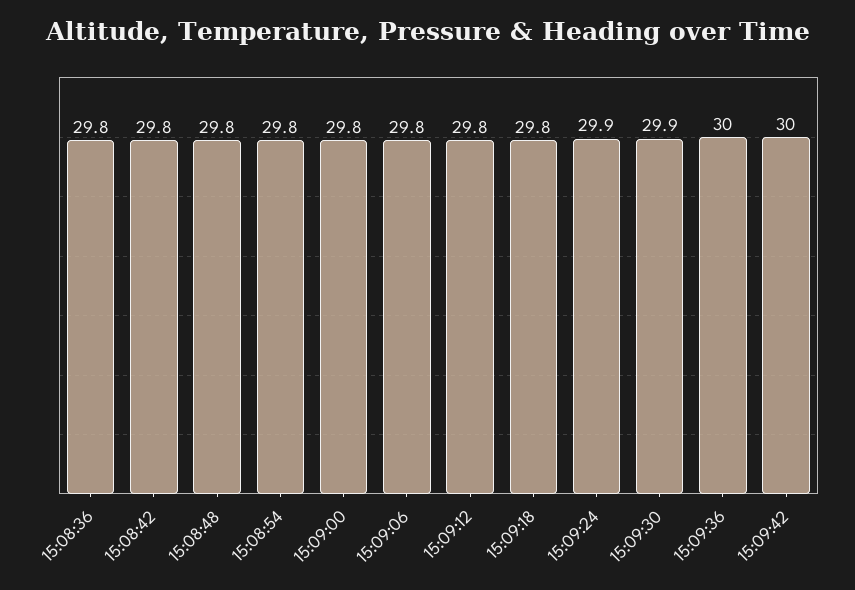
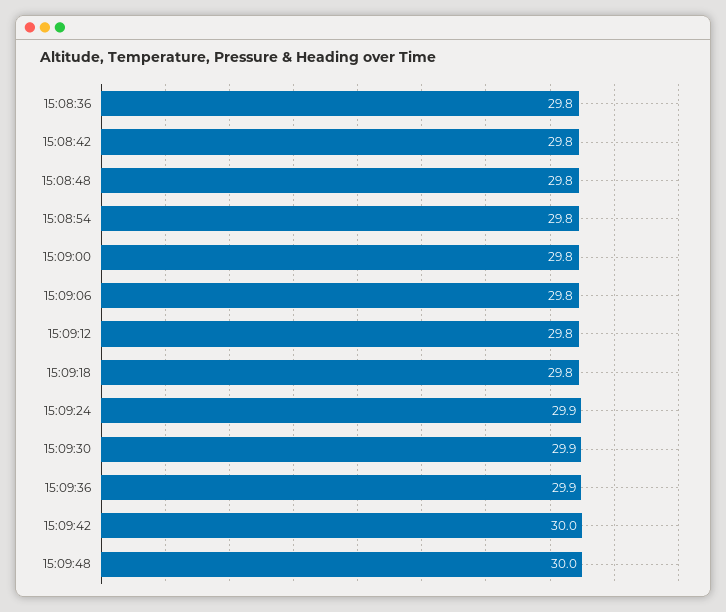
15:09:36: 30 -> 29.9
15:09:48: none -> 30

